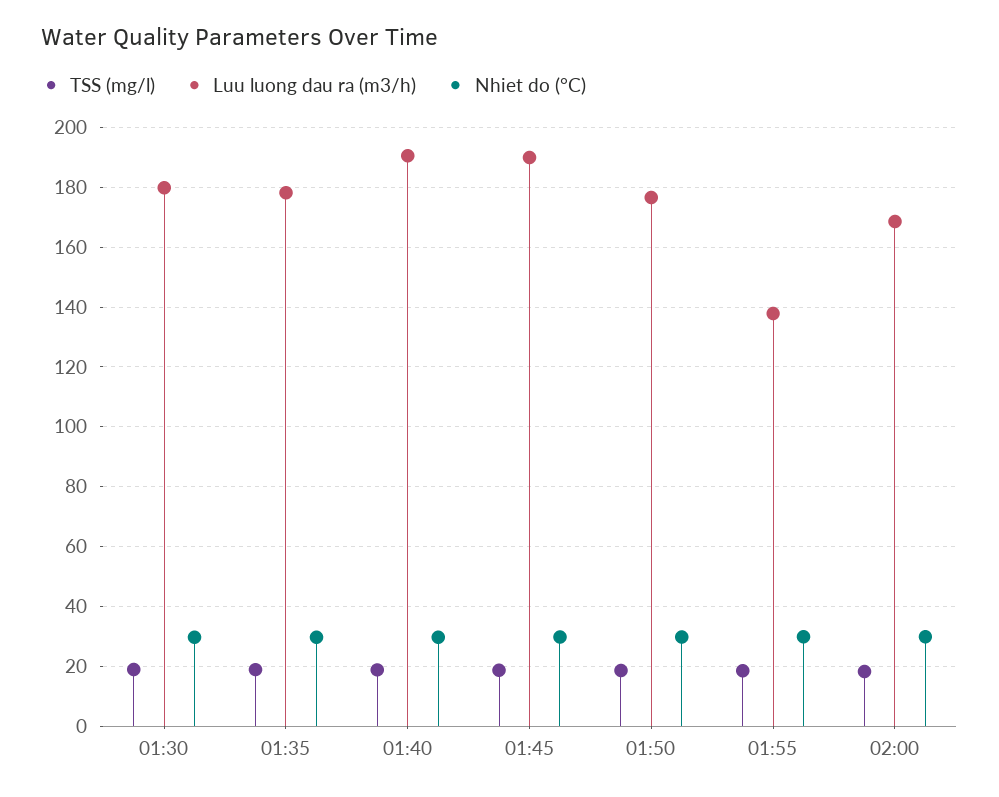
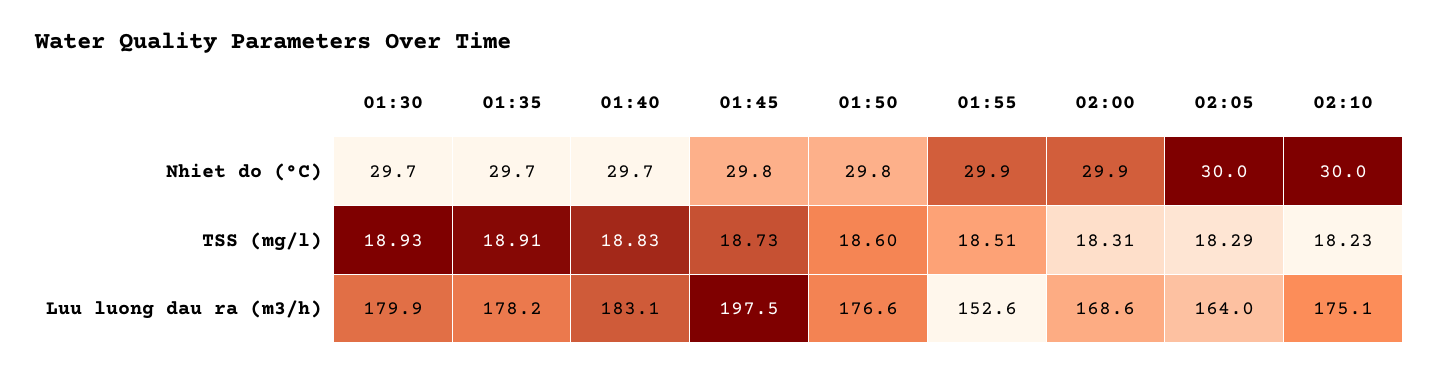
Luu luong dau ra (m3/h), 01:40: 190 -> 183.1
Luu luong dau ra (m3/h), 01:45: 190 -> 197.5
Luu luong dau ra (m3/h), 01:55: 137.5 -> 152.6
Nhiet do (°C), 02:05: none -> 30
Nhiet do (°C), 02:10: none -> 30
TSS (mg/l), 02:05: none -> 18.29
TSS (mg/l), 02:10: none -> 18.23
Luu luong dau ra (m3/h), 02:05: none -> 164
Luu luong dau ra (m3/h), 02:10: none -> 175.1

